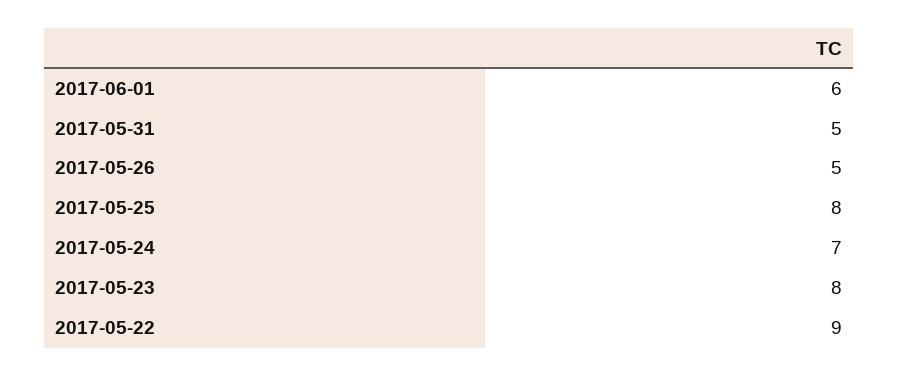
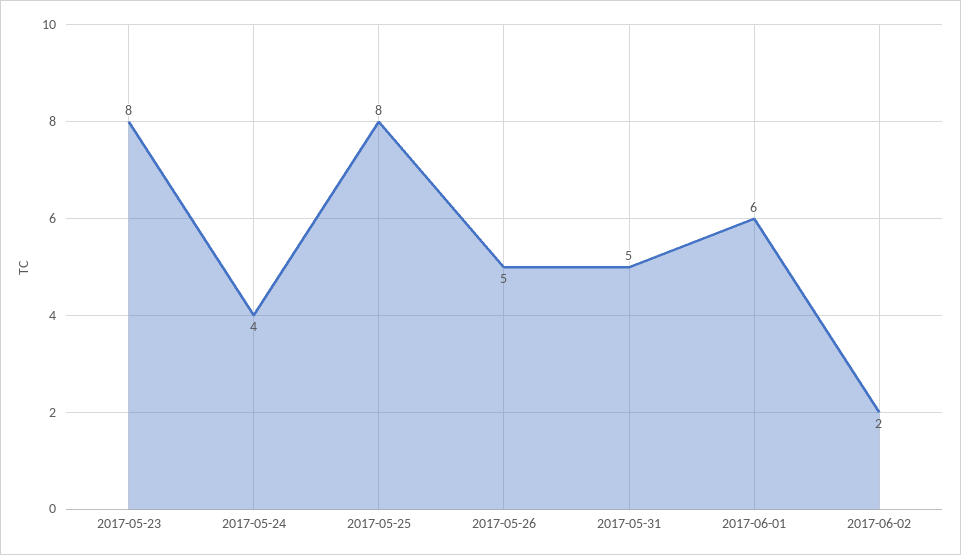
2017-05-24: 7 -> 4
2017-05-22: 9 -> none
2017-06-02: none -> 2

